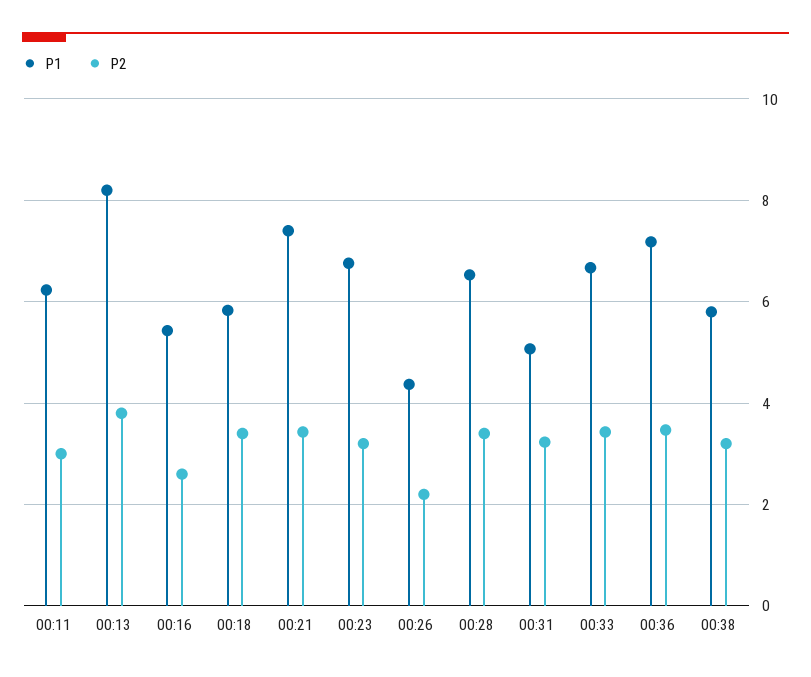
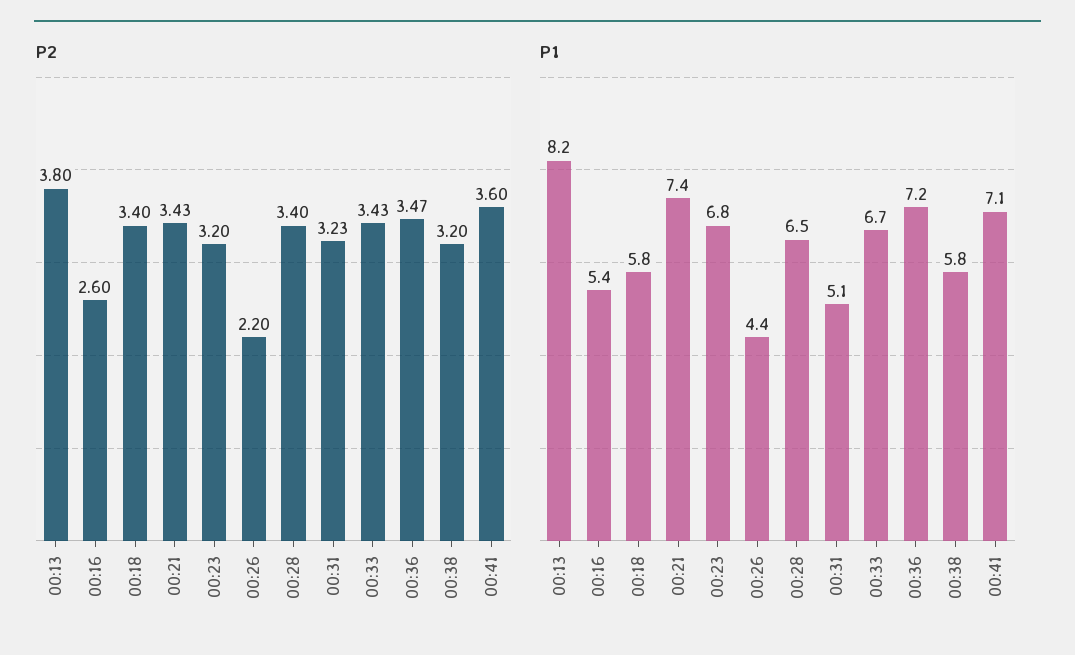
P1, 00:11: 6.2 -> none
P2, 00:11: 3 -> none
P2, 00:41: none -> 3.6
P1, 00:41: none -> 7.1

